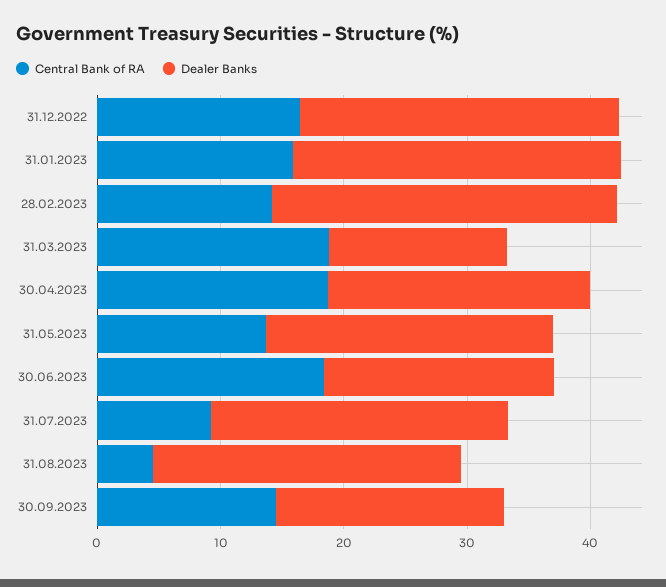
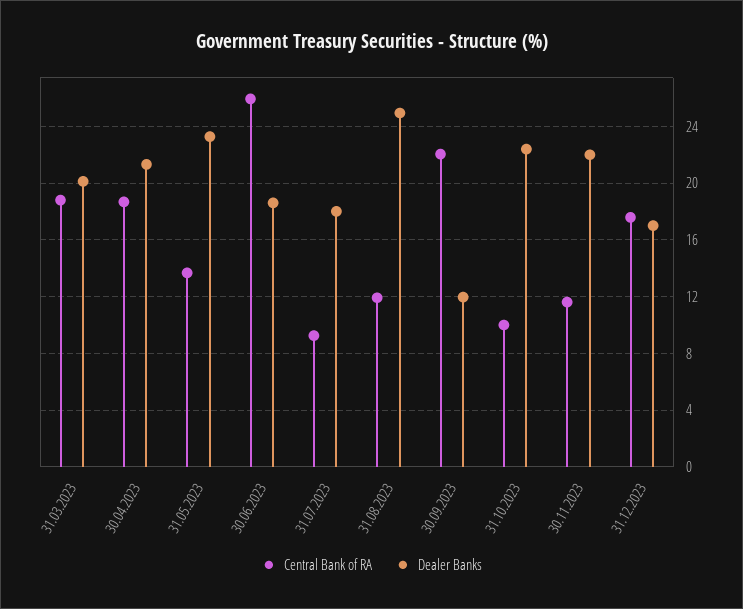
Central Bank of RA, 31.12.2022: 16 -> none
Dealer Banks, 31.12.2022: 26 -> none
Central Bank of RA, 31.01.2023: 16 -> none
Dealer Banks, 31.01.2023: 26 -> none
Central Bank of RA, 28.02.2023: 14 -> none
Dealer Banks, 28.02.2023: 28 -> none
Dealer Banks, 31.03.2023: 14 -> 20
Central Bank of RA, 30.06.2023: 18 -> 26
Dealer Banks, 31.07.2023: 24 -> 18
Central Bank of RA, 31.08.2023: 4 -> 12
Central Bank of RA, 30.09.2023: 14 -> 22
Dealer Banks, 30.09.2023: 18 -> 12
Central Bank of RA, 31.10.2023: none -> 10
Dealer Banks, 31.10.2023: none -> 22.5
Central Bank of RA, 30.11.2023: none -> 11.5
Dealer Banks, 30.11.2023: none -> 22
Central Bank of RA, 31.12.2023: none -> 17.5
Dealer Banks, 31.12.2023: none -> 17

